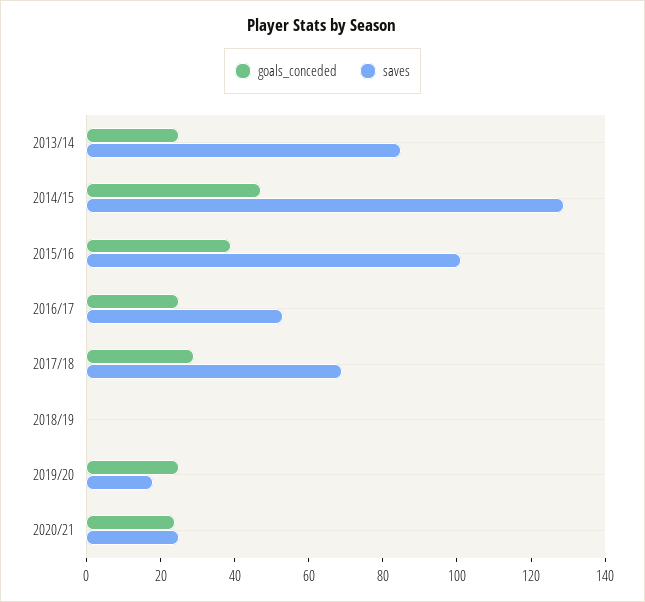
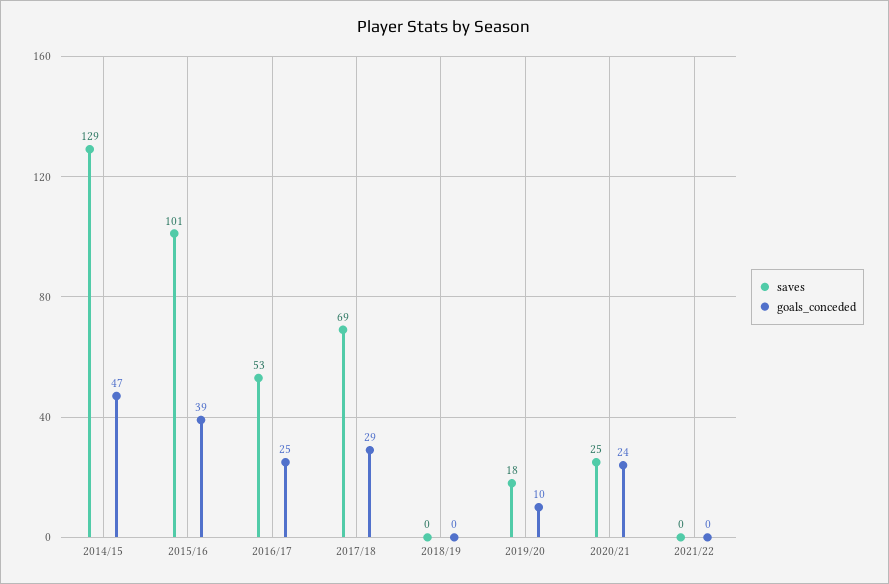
goals_conceded, 2013/14: 25 -> none
saves, 2013/14: 85 -> none
goals_conceded, 2019/20: 25 -> 10
saves, 2021/22: none -> 0
goals_conceded, 2021/22: none -> 0

